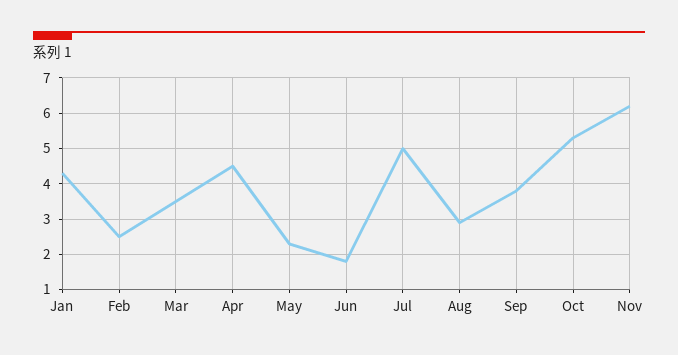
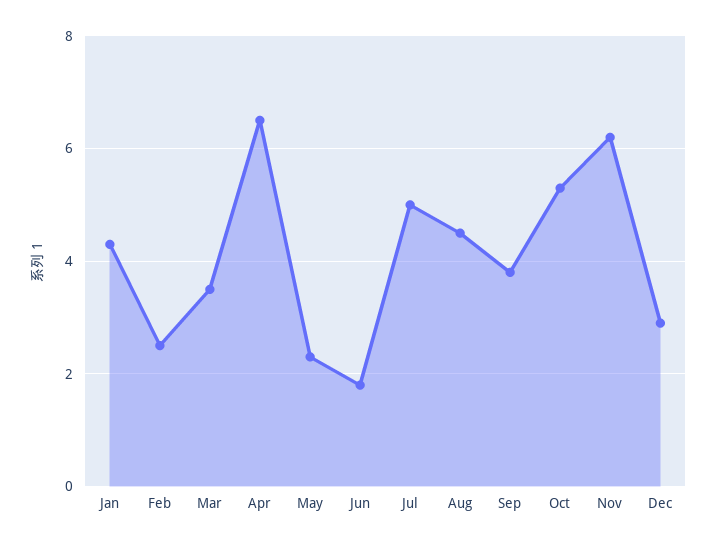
Apr: 4.5 -> 6.5
Aug: 3 -> 4.5
Dec: none -> 3

